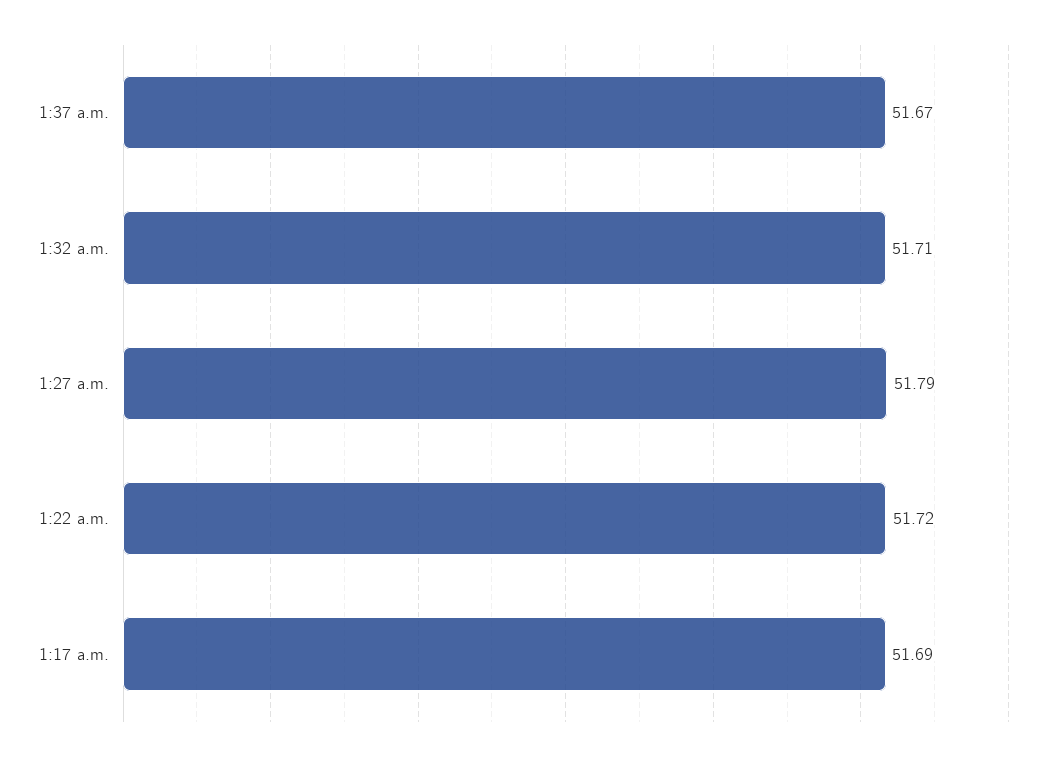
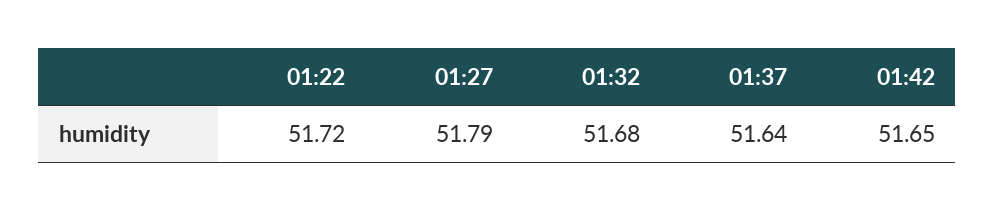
1:37 a.m.: 51.67 -> 51.64
1:32 a.m.: 51.71 -> 51.68
1:17 a.m.: 51.69 -> none
01:42: none -> 51.65

